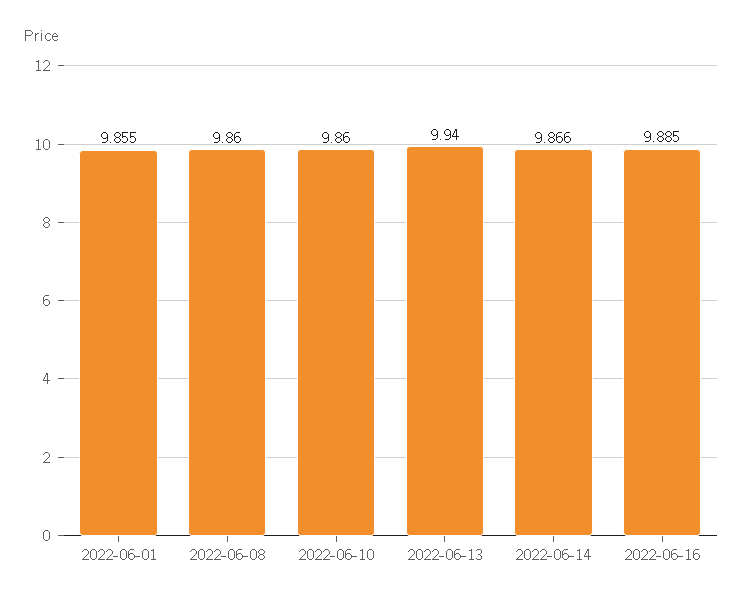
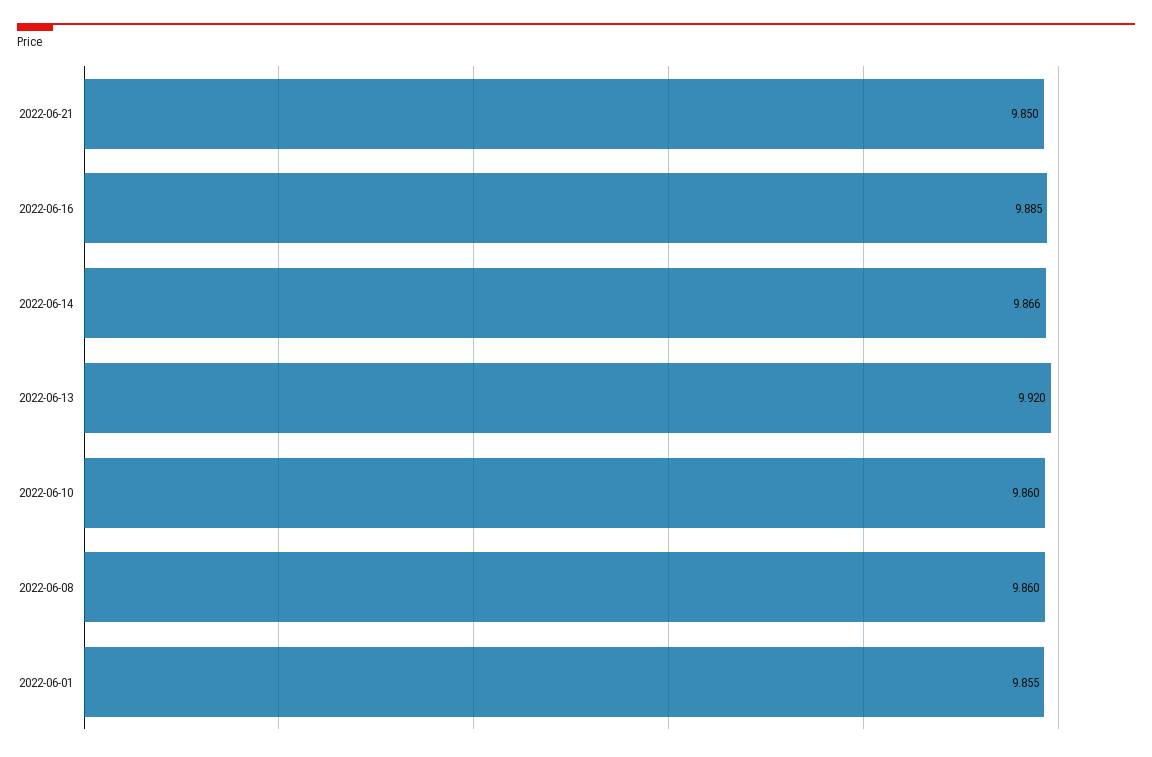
2022-06-13: 9.94 -> 9.92
2022-06-21: none -> 9.85

